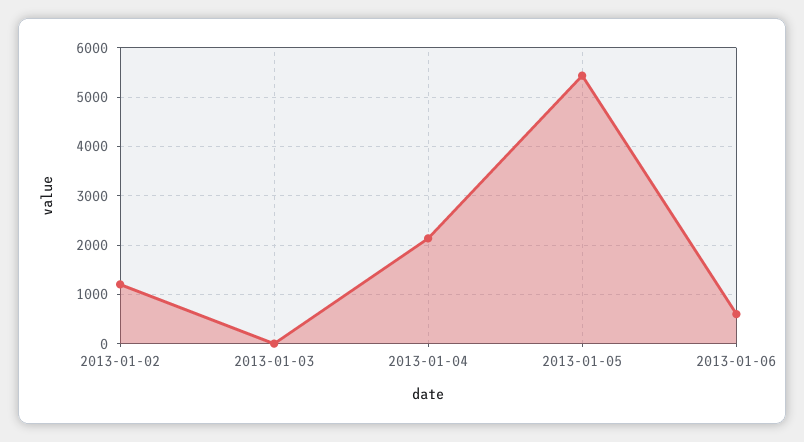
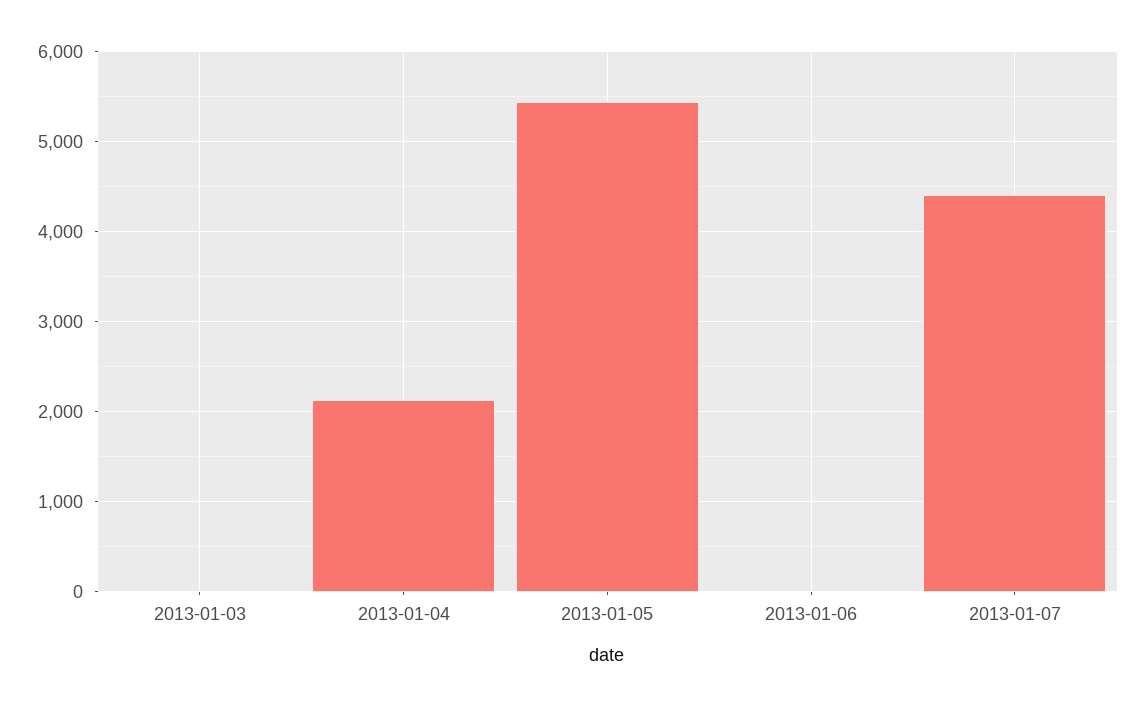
2013-01-02: 1200 -> none
2013-01-06: 600 -> 0
2013-01-07: none -> 4400

